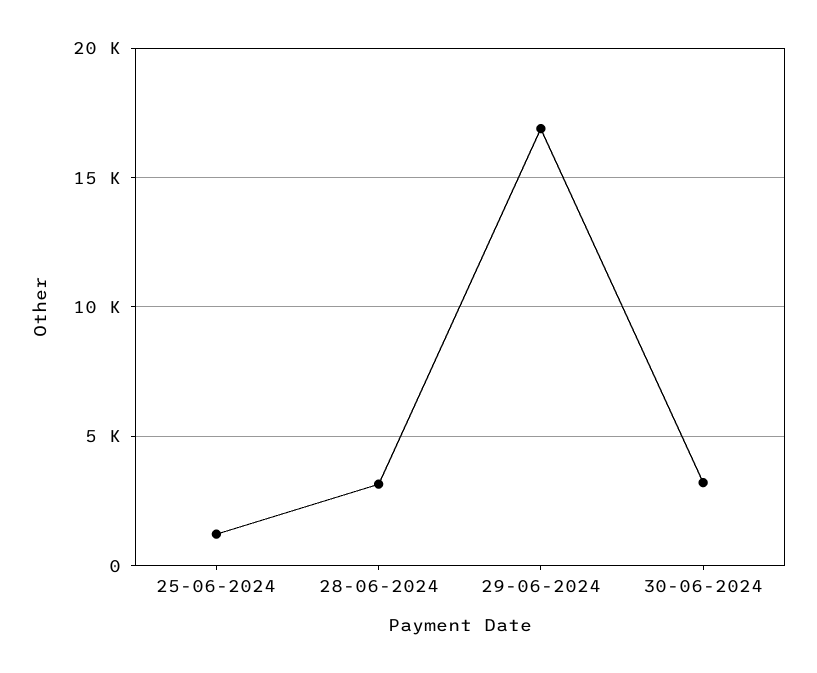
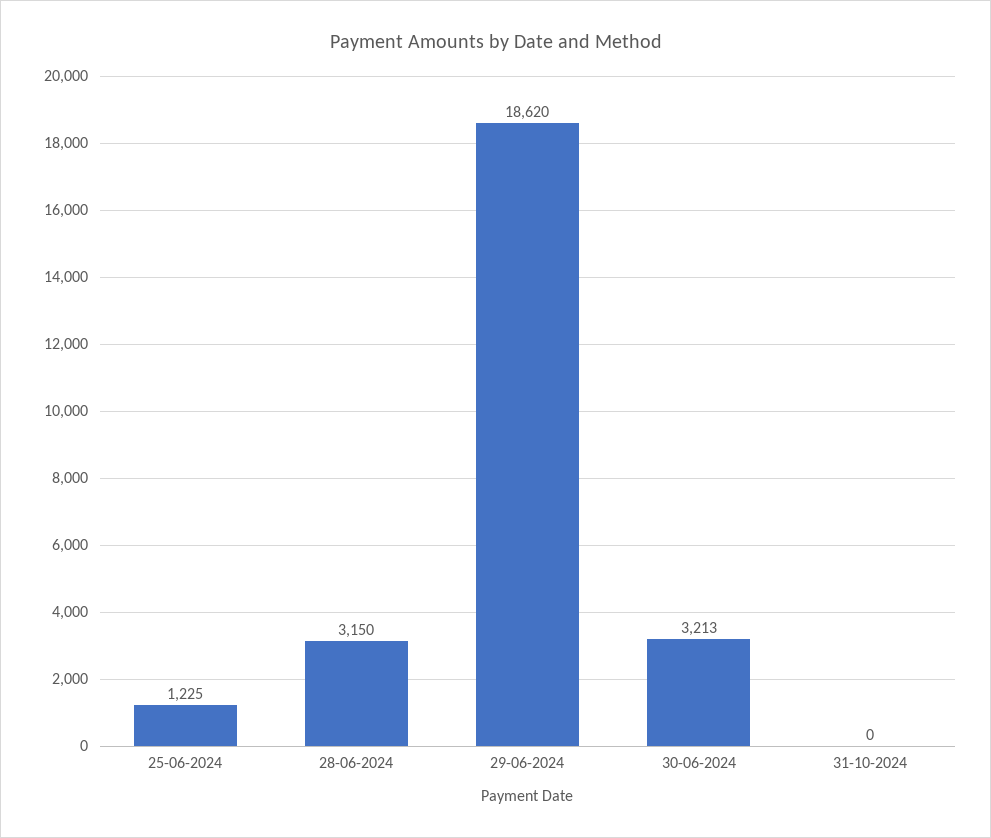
29-06-2024: 17000 -> 18620
31-10-2024: none -> 0

